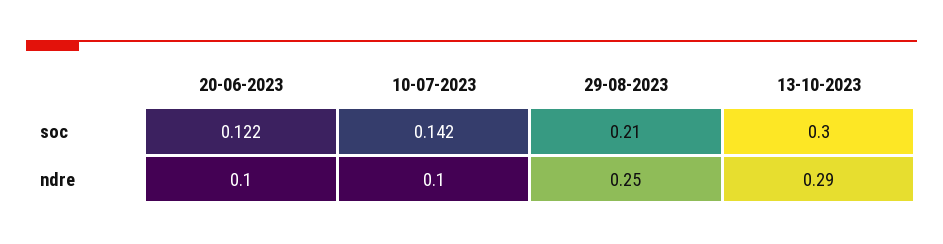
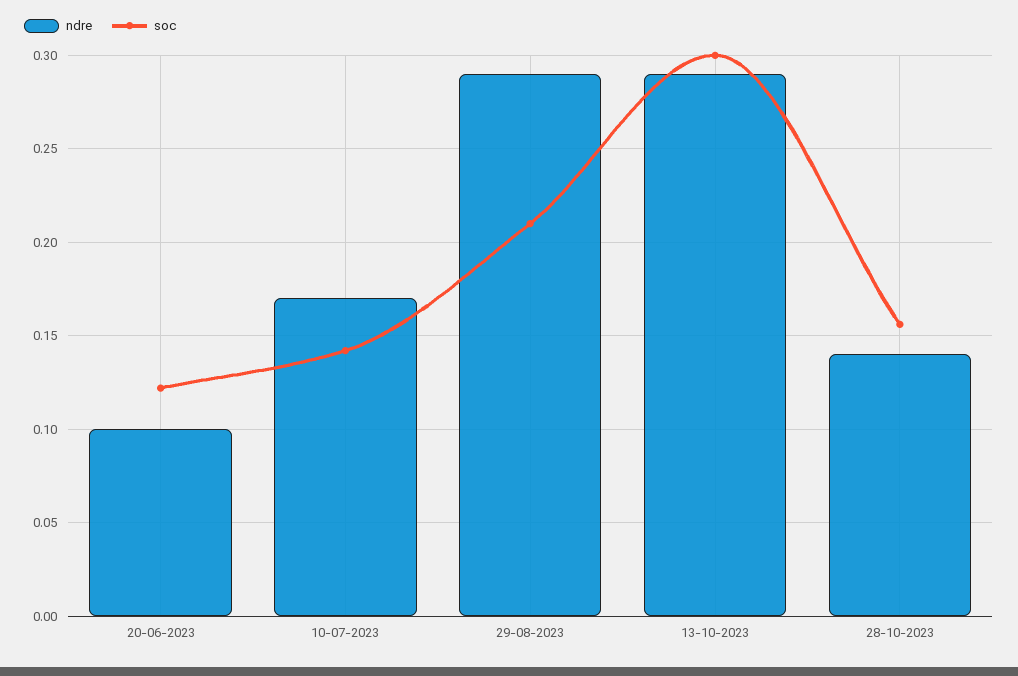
ndre, 10-07-2023: 0.1 -> 0.17
ndre, 29-08-2023: 0.25 -> 0.29
ndre, 28-10-2023: none -> 0.14
soc, 28-10-2023: none -> 0.155

